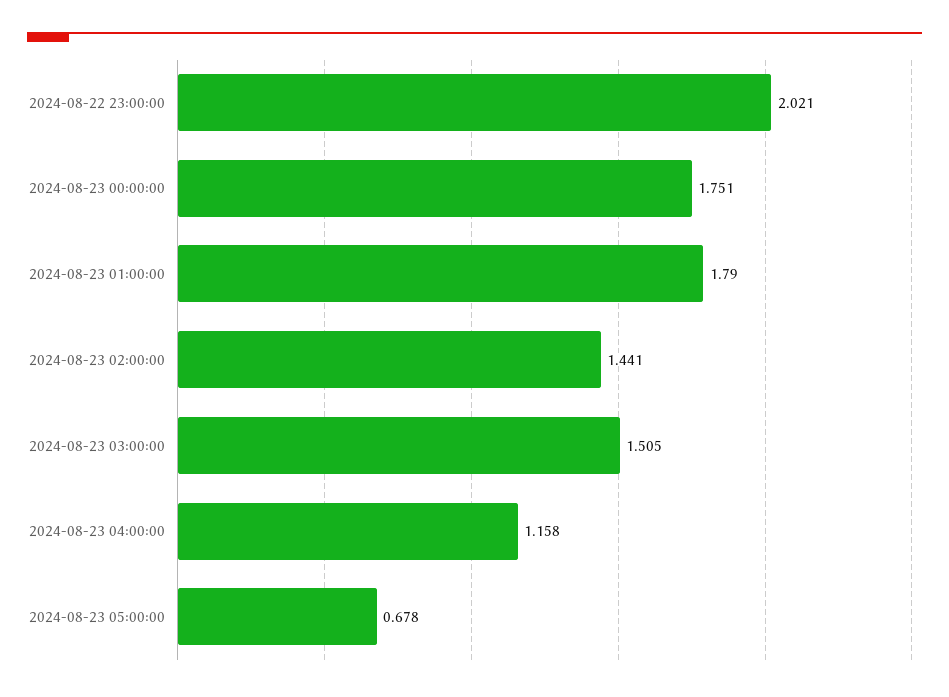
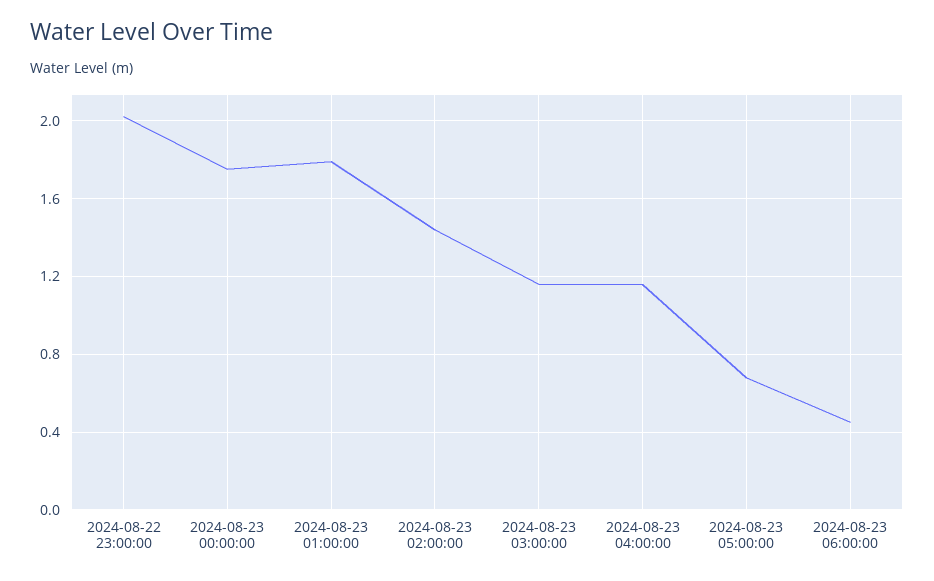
2024-08-23 03:00:00: 1.505 -> 1.15
2024-08-23 06:00:00: none -> 0.45

